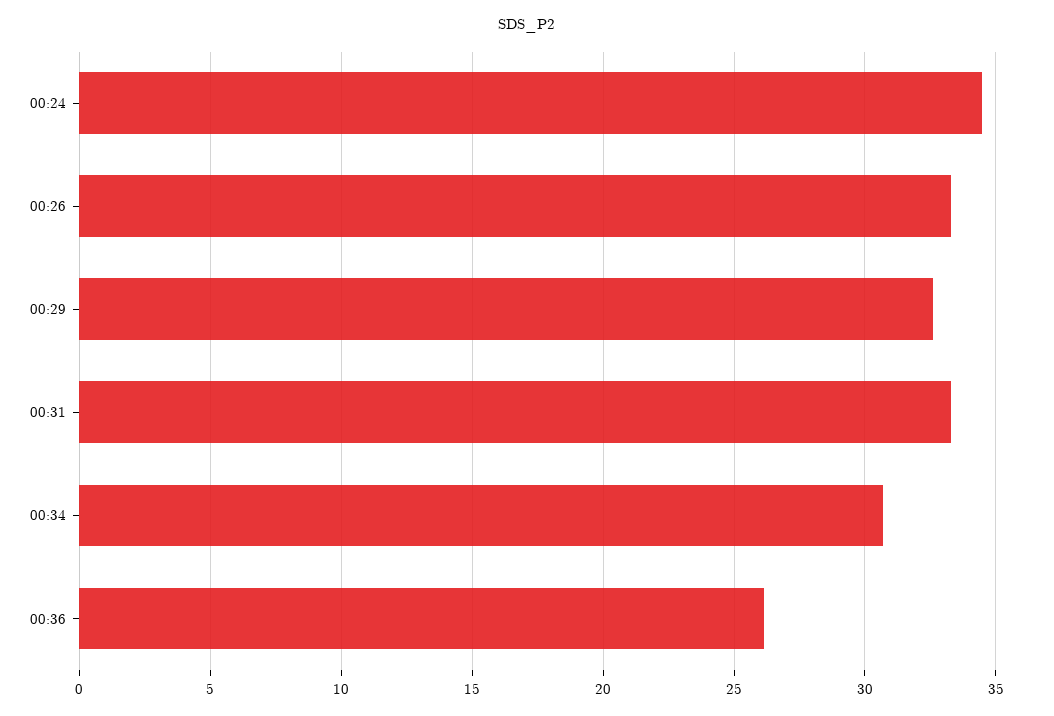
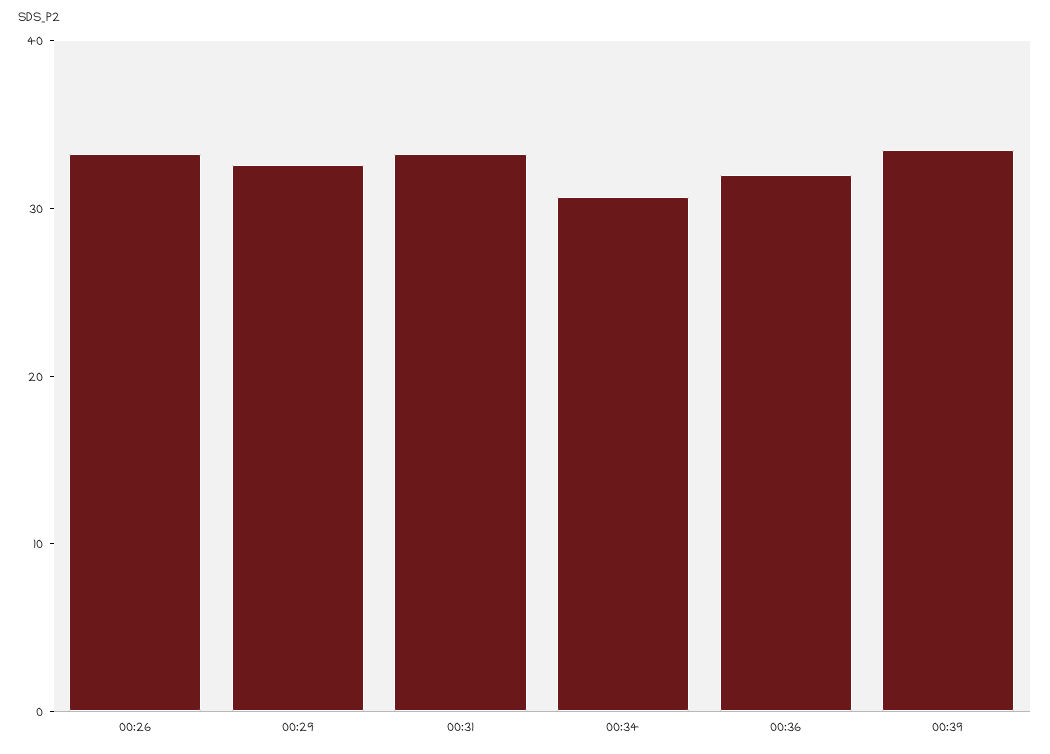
00:24: 34.5 -> none
00:36: 26 -> 32
00:39: none -> 34

